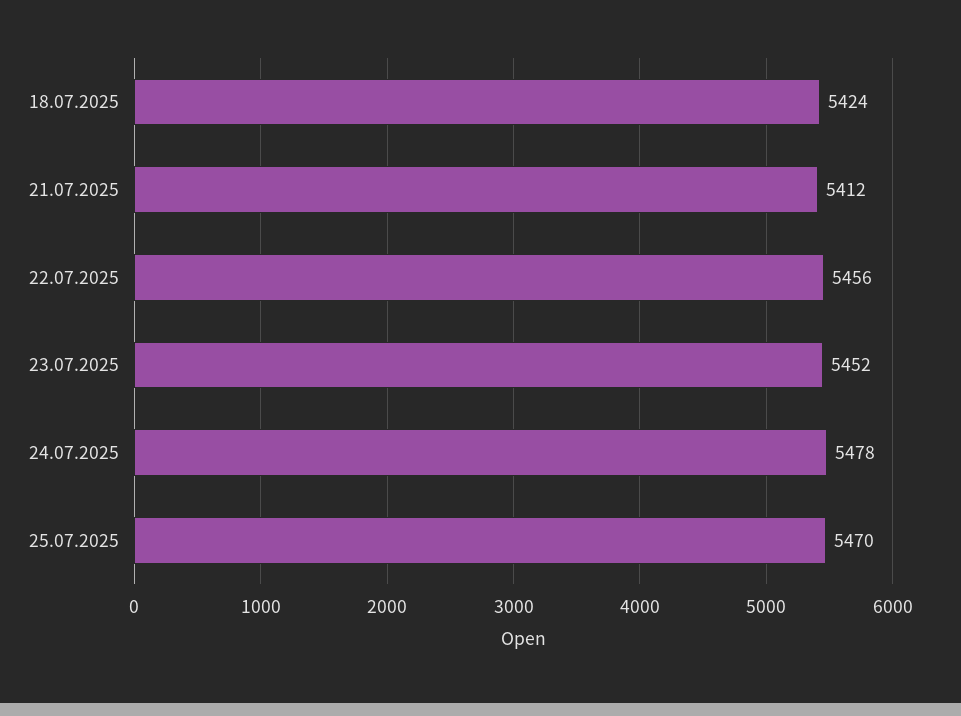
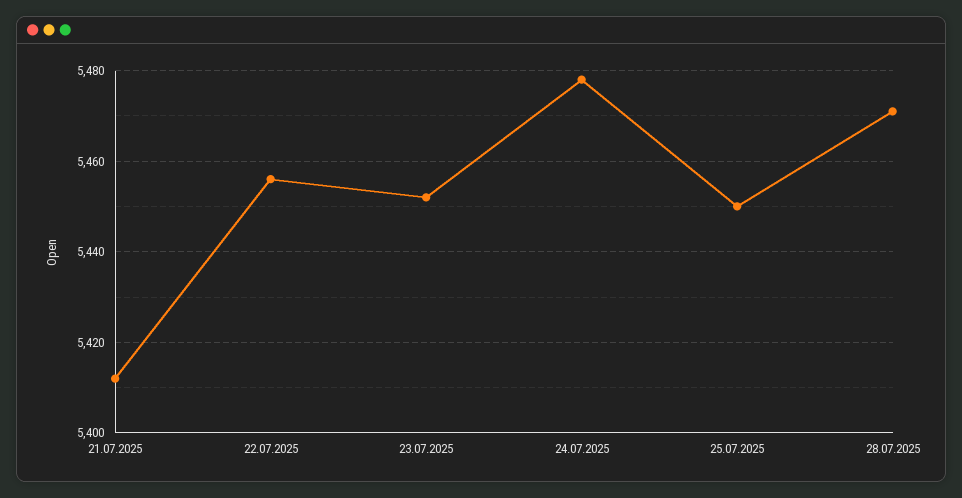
18.07.2025: 5424 -> none
25.07.2025: 5470 -> 5450
28.07.2025: none -> 5470

